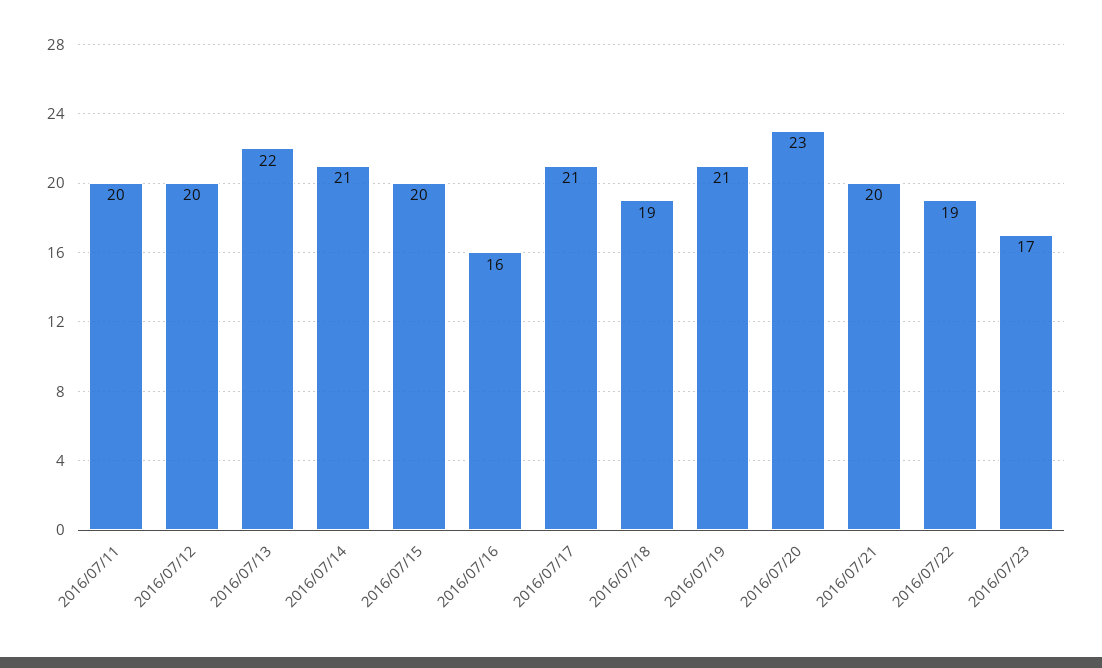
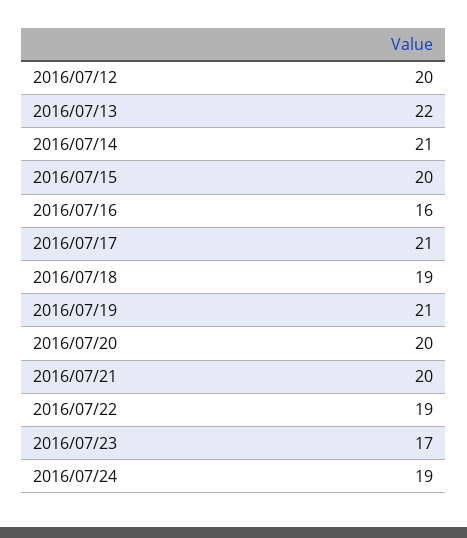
2016/07/11: 20 -> none
2016/07/20: 23 -> 20
2016/07/24: none -> 19

